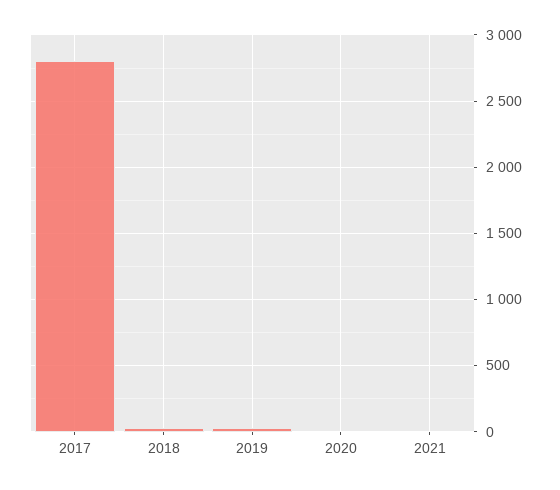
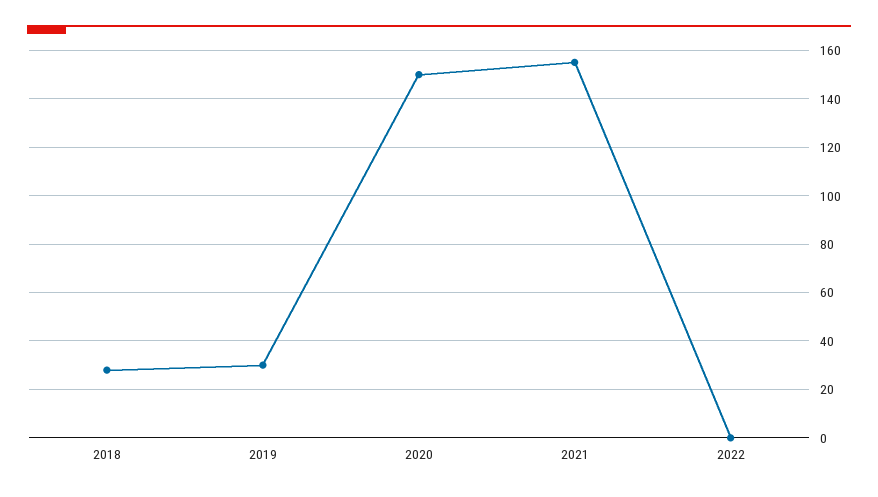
2017: 2800 -> none
2020: 0 -> 150
2021: 0 -> 155
2022: none -> 0

